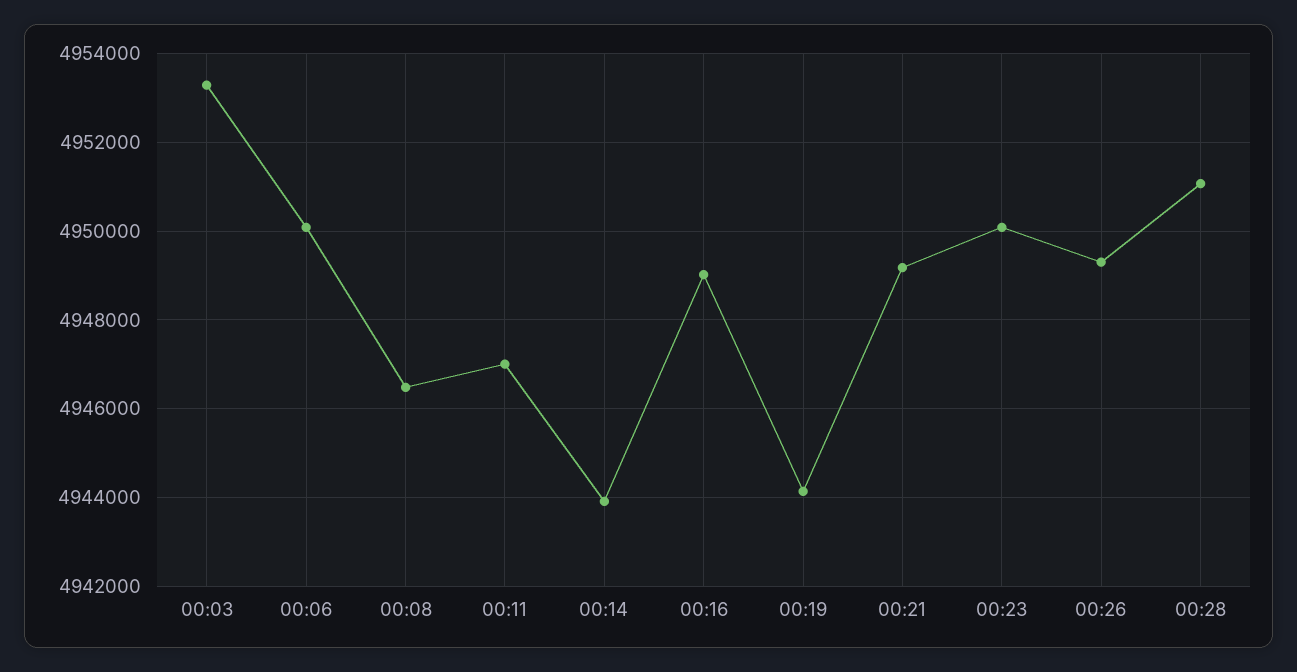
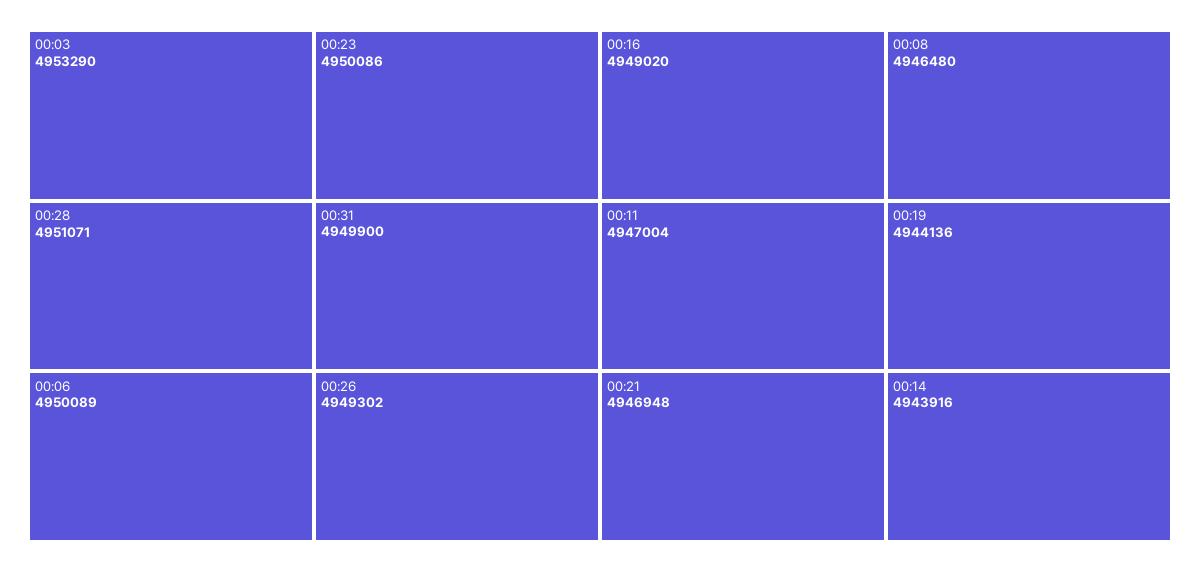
00:21: 4949200 -> 4946948
00:31: none -> 4949900

